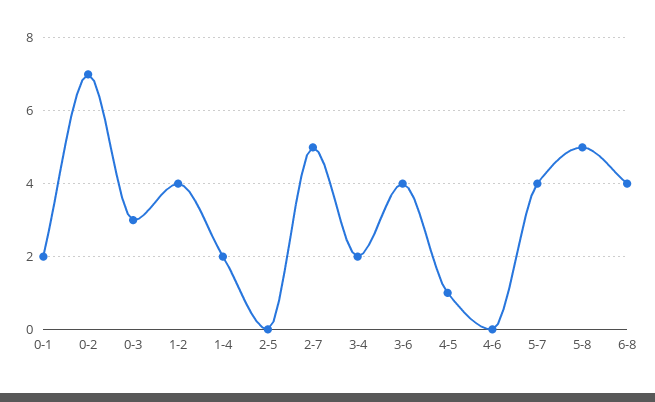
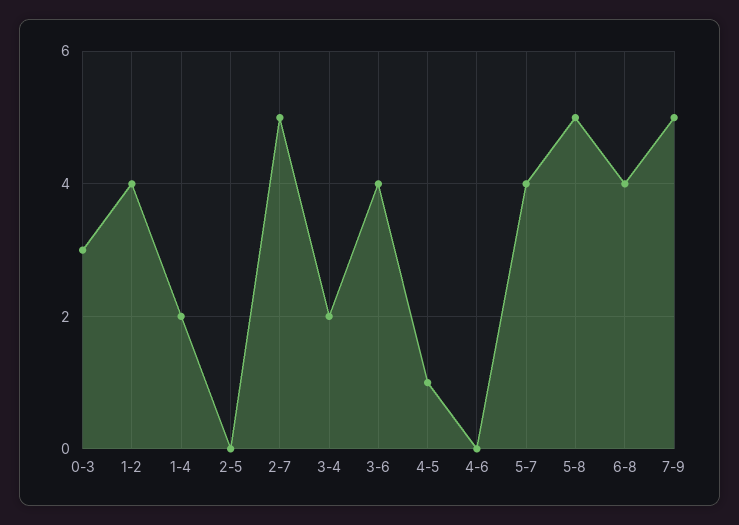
0-1: 2 -> none
0-2: 7 -> none
7-9: none -> 5

